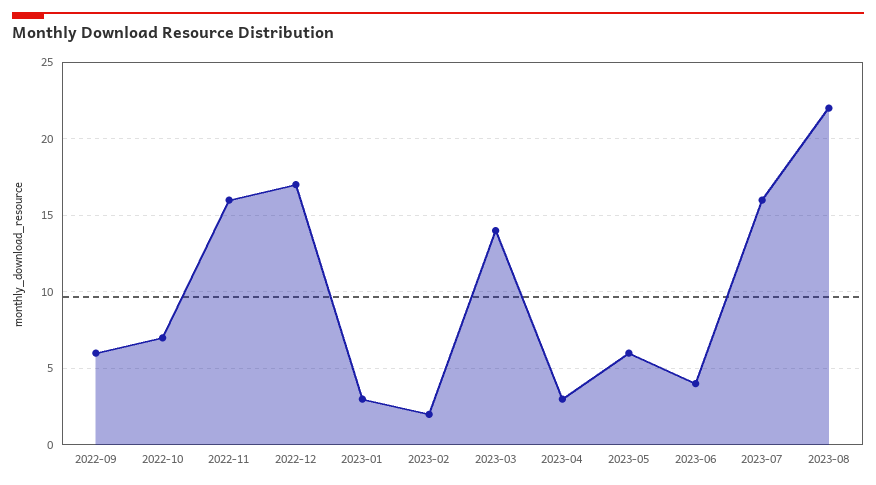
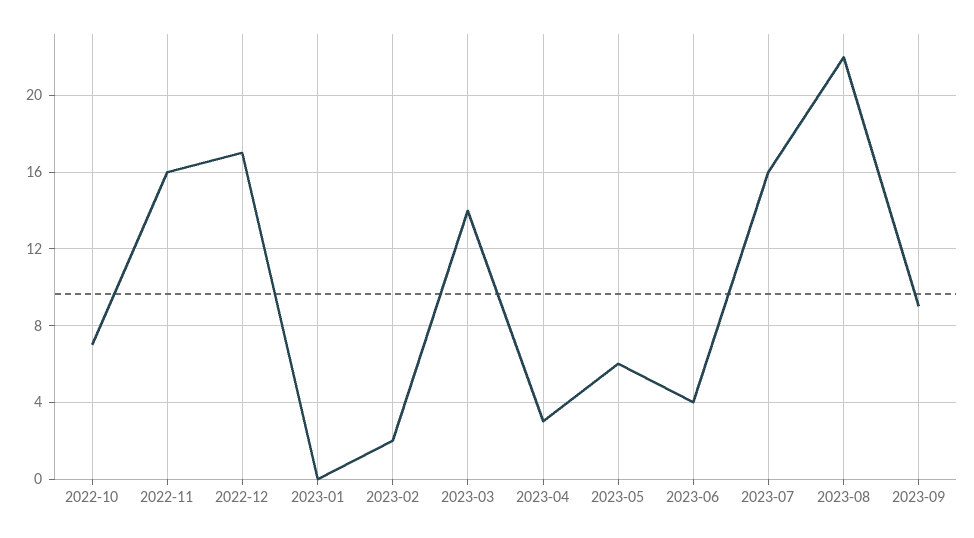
2022-09: 6 -> none
2023-01: 3 -> 0
2023-09: none -> 9

